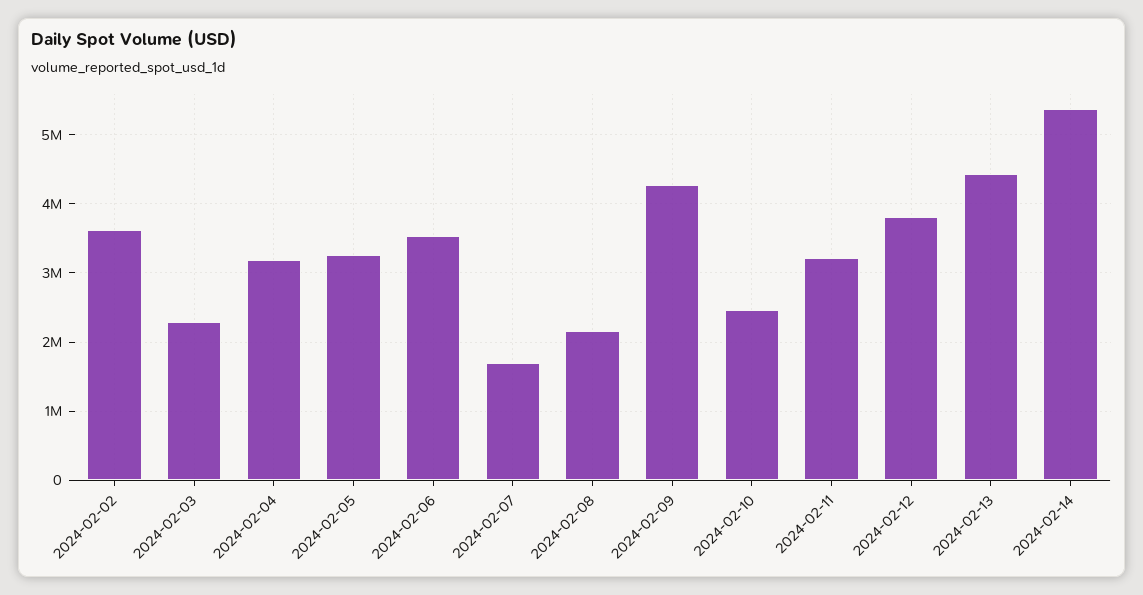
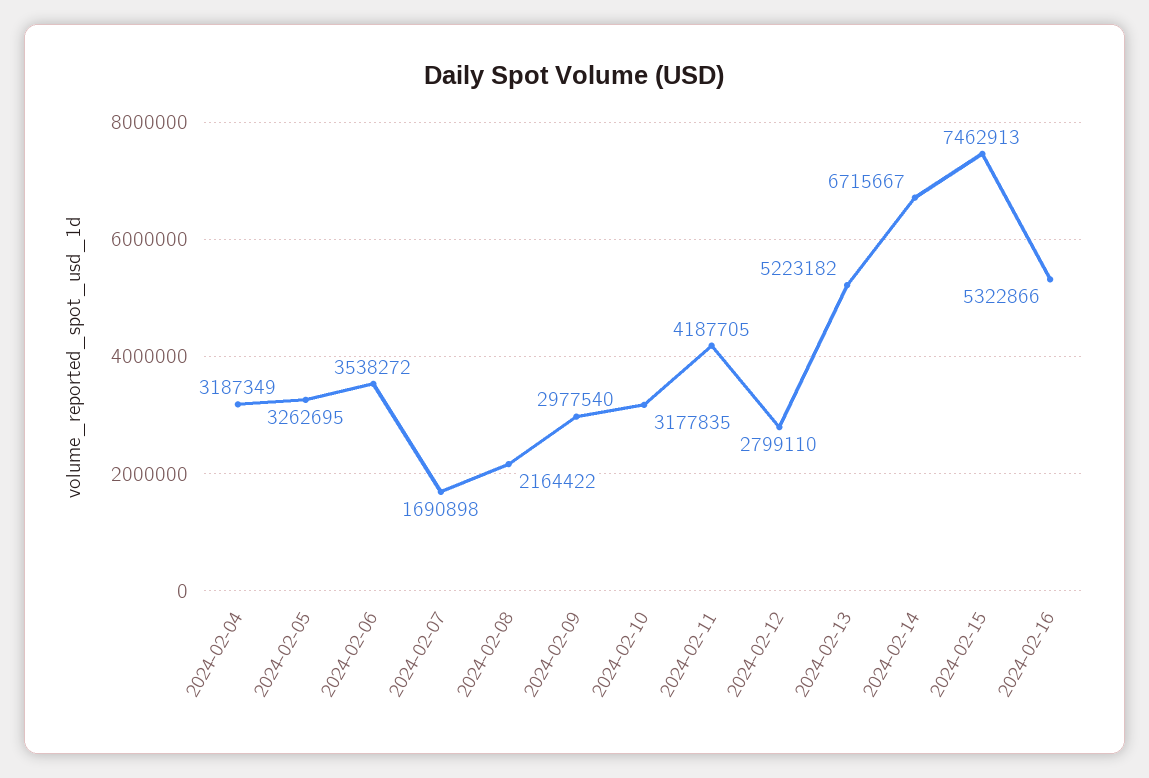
2024-02-02: 3600000 -> none
2024-02-03: 2300000 -> none
2024-02-09: 4300000 -> 2977540
2024-02-10: 2500000 -> 3177835
2024-02-11: 3200000 -> 4187705
2024-02-12: 3800000 -> 2799110
2024-02-13: 4400000 -> 5223182
2024-02-14: 5400000 -> 6715667
2024-02-15: none -> 7462913
2024-02-16: none -> 5322866

